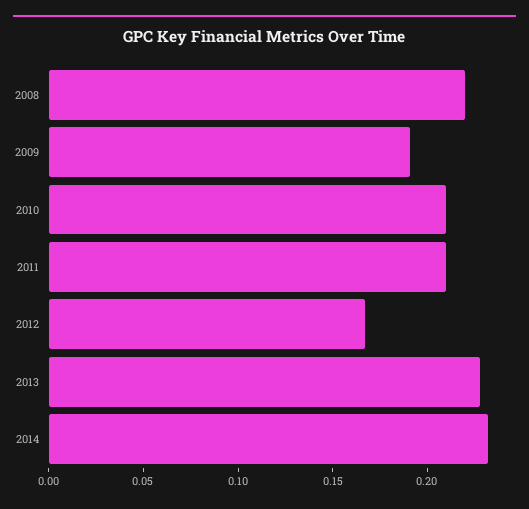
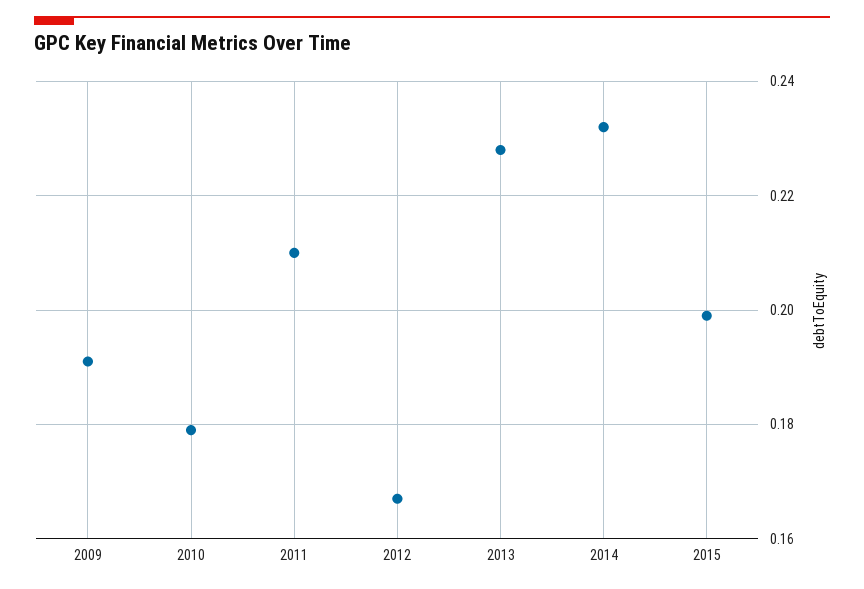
2008: 0.22 -> none
2010: 0.21 -> 0.18
2015: none -> 0.2

